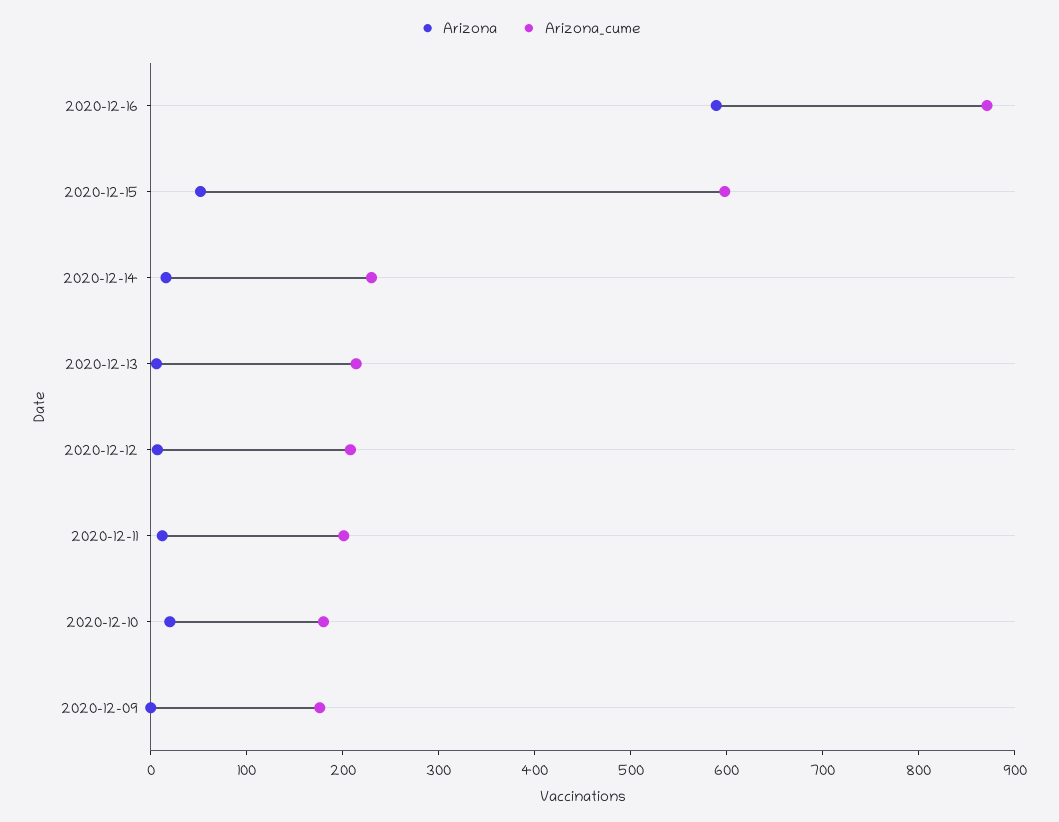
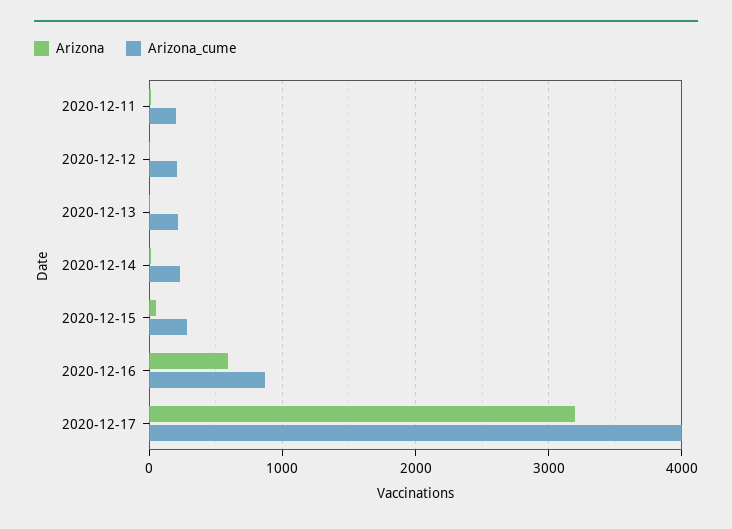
Arizona_cume, 2020-12-15: 600 -> 300
Arizona, 2020-12-10: 20 -> none
Arizona_cume, 2020-12-10: 180 -> none
Arizona, 2020-12-09: 0 -> none
Arizona_cume, 2020-12-09: 180 -> none
Arizona, 2020-12-17: none -> 3200
Arizona_cume, 2020-12-17: none -> 4000

